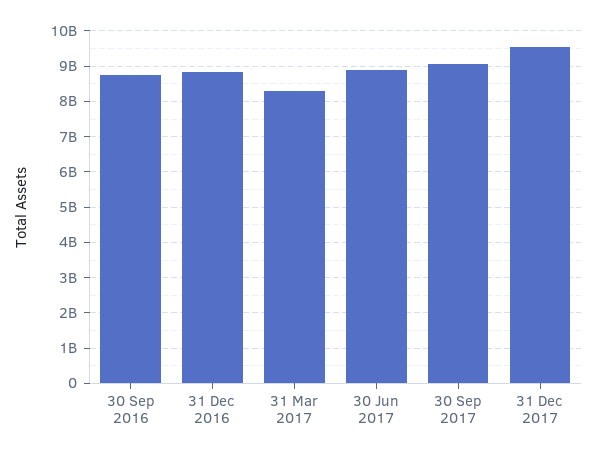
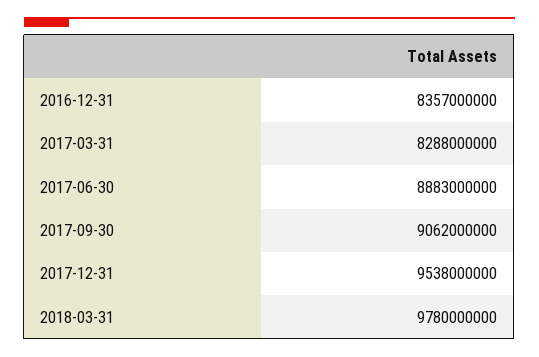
30 Sep 2016: 8800000000 -> none
31 Dec 2016: 8800000000 -> 8357000000
2018-03-31: none -> 9780000000

